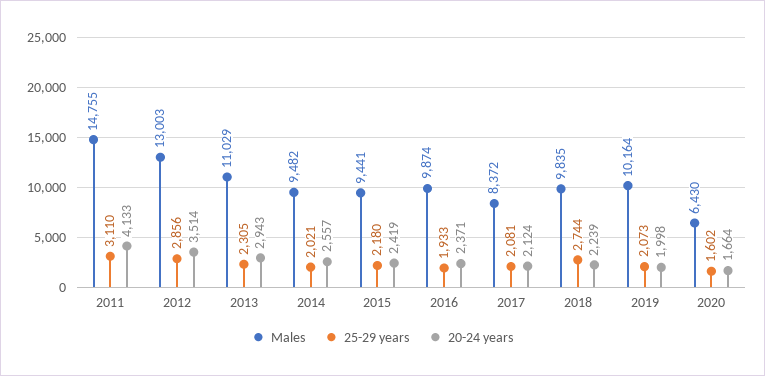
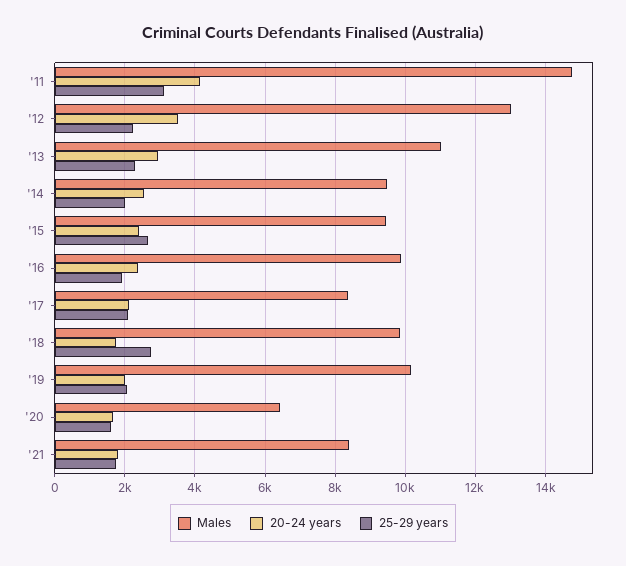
25-29 years, 2012: 2856 -> 2200
25-29 years, 2015: 2180 -> 2600
20-24 years, 2018: 2239 -> 1800
Males, '21: none -> 8400
20-24 years, '21: none -> 1800
25-29 years, '21: none -> 1800

